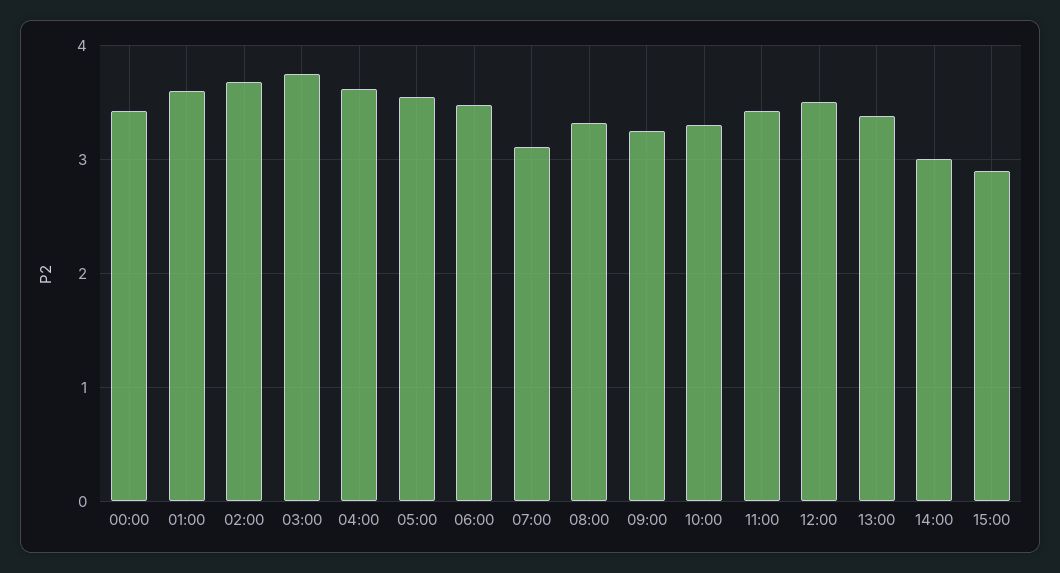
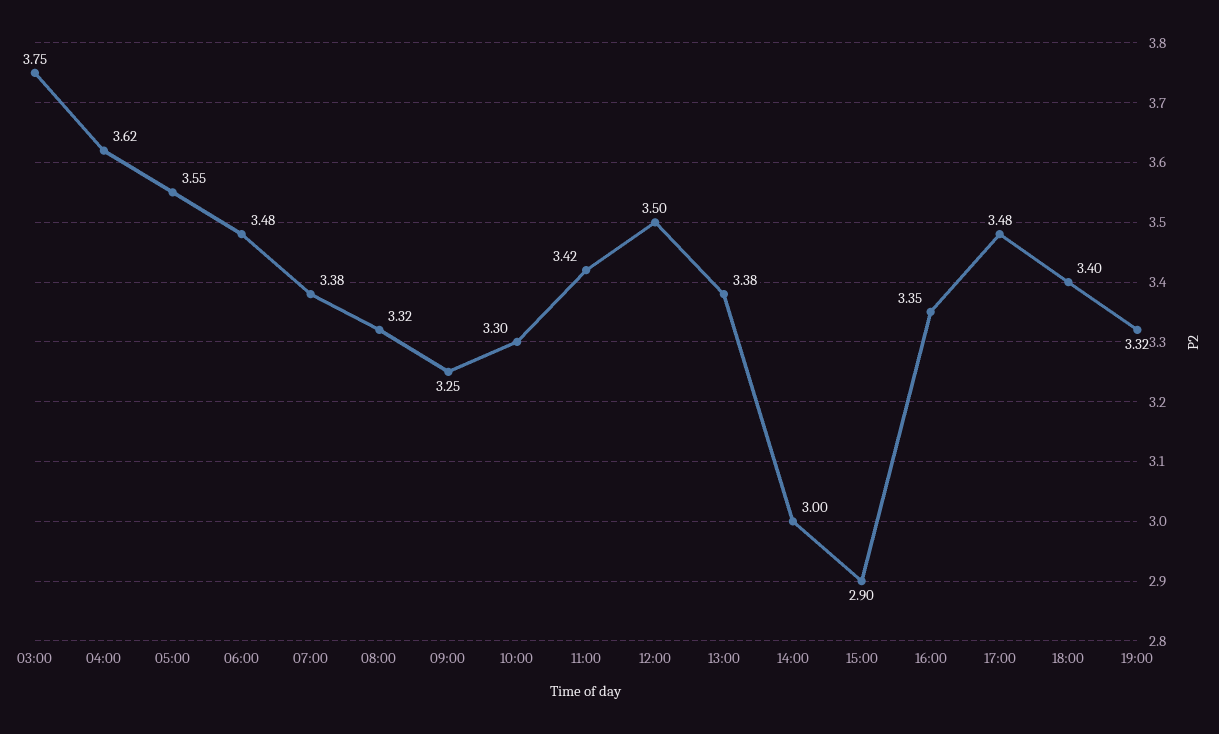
00:00: 3.4 -> none
01:00: 3.6 -> none
02:00: 3.7 -> none
07:00: 3.1 -> 3.38
16:00: none -> 3.35
17:00: none -> 3.48
18:00: none -> 3.4
19:00: none -> 3.32

